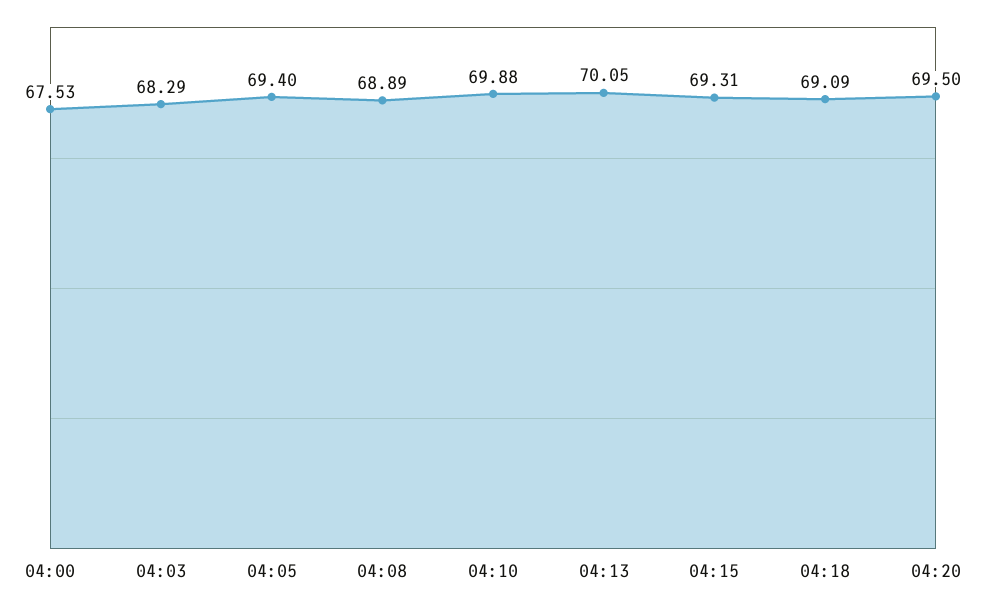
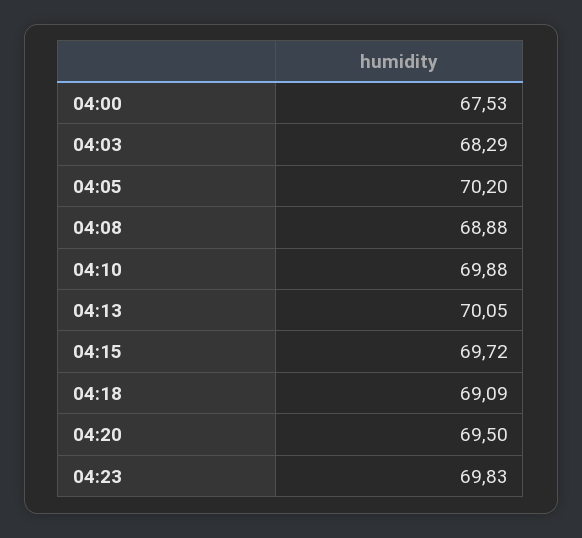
04:05: 69.4 -> 70.2
04:08: 68.89 -> 68.88
04:15: 69.31 -> 69.72
04:23: none -> 69.83

